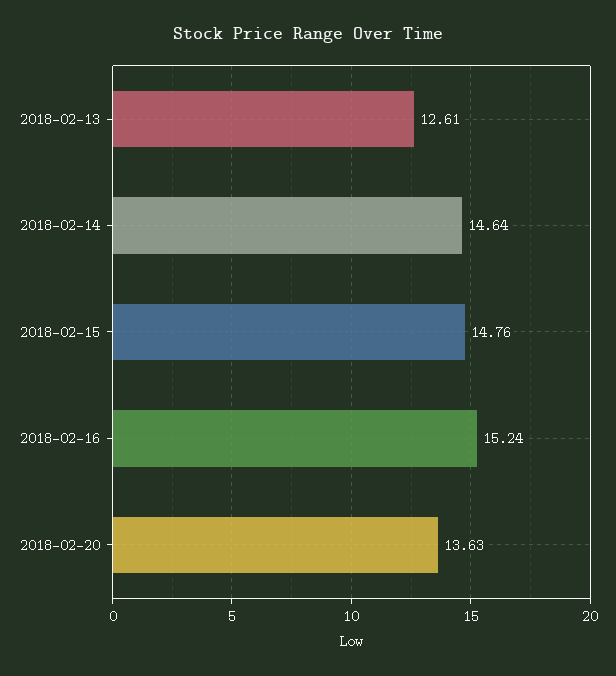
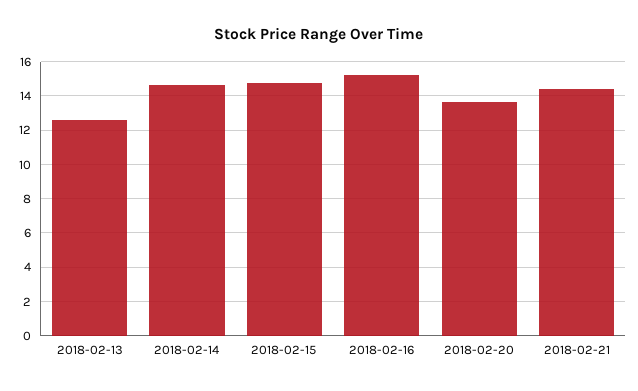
2018-02-21: none -> 14.5

